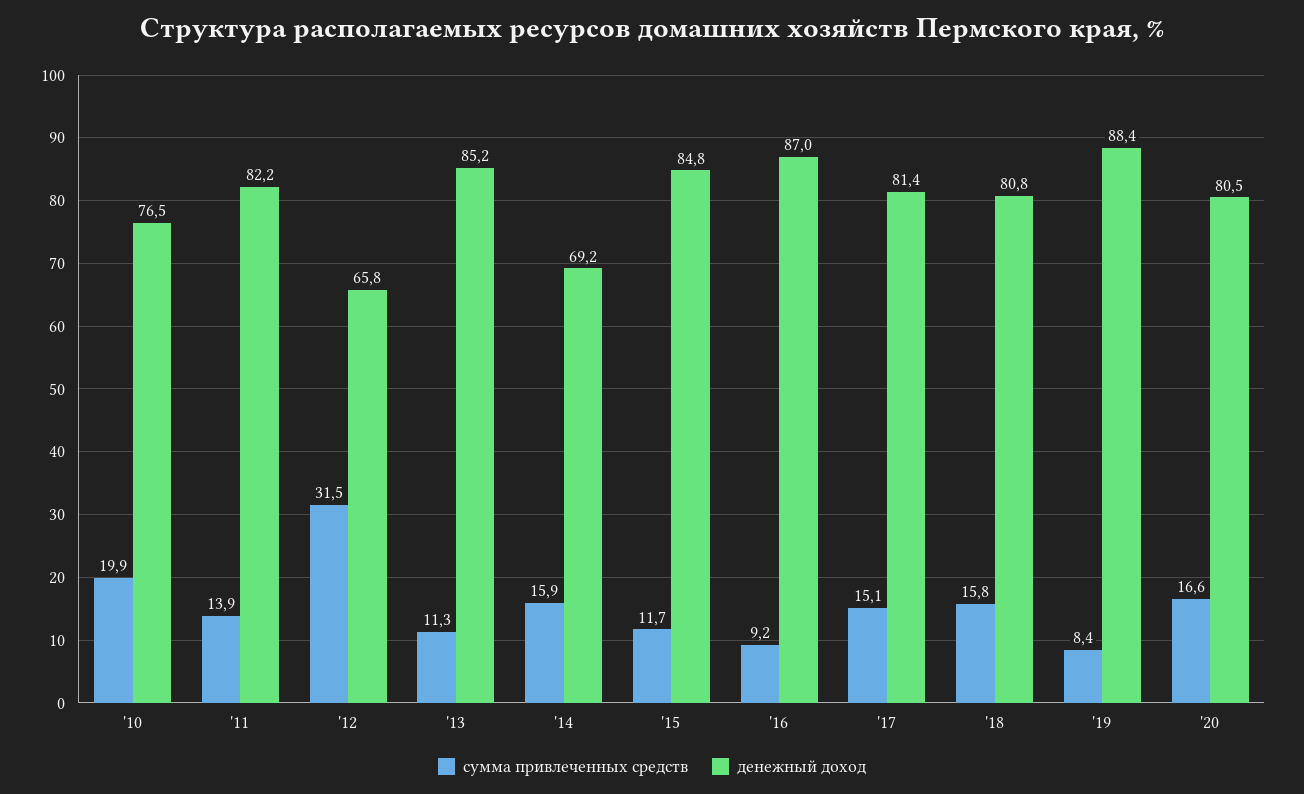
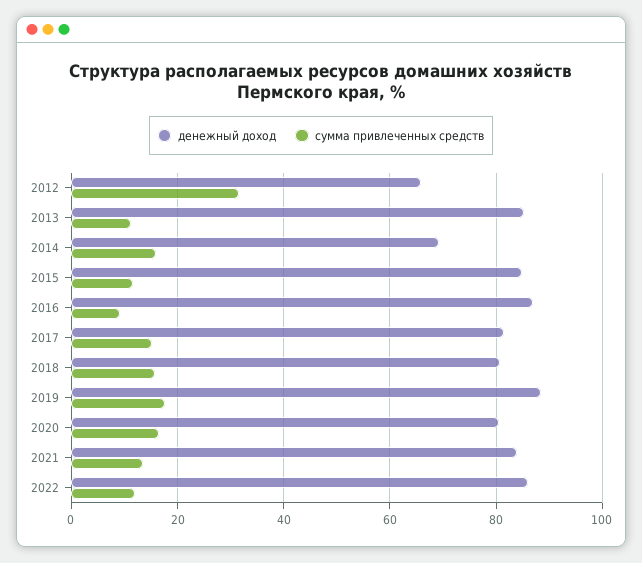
сумма привлеченных средств, '10: 19.9 -> none
денежный доход, '10: 76.5 -> none
сумма привлеченных средств, '11: 13.9 -> none
денежный доход, '11: 82.2 -> none
сумма привлеченных средств, '19: 8.4 -> 18
денежный доход, 2021: none -> 84
сумма привлеченных средств, 2021: none -> 14
денежный доход, 2022: none -> 86
сумма привлеченных средств, 2022: none -> 12

